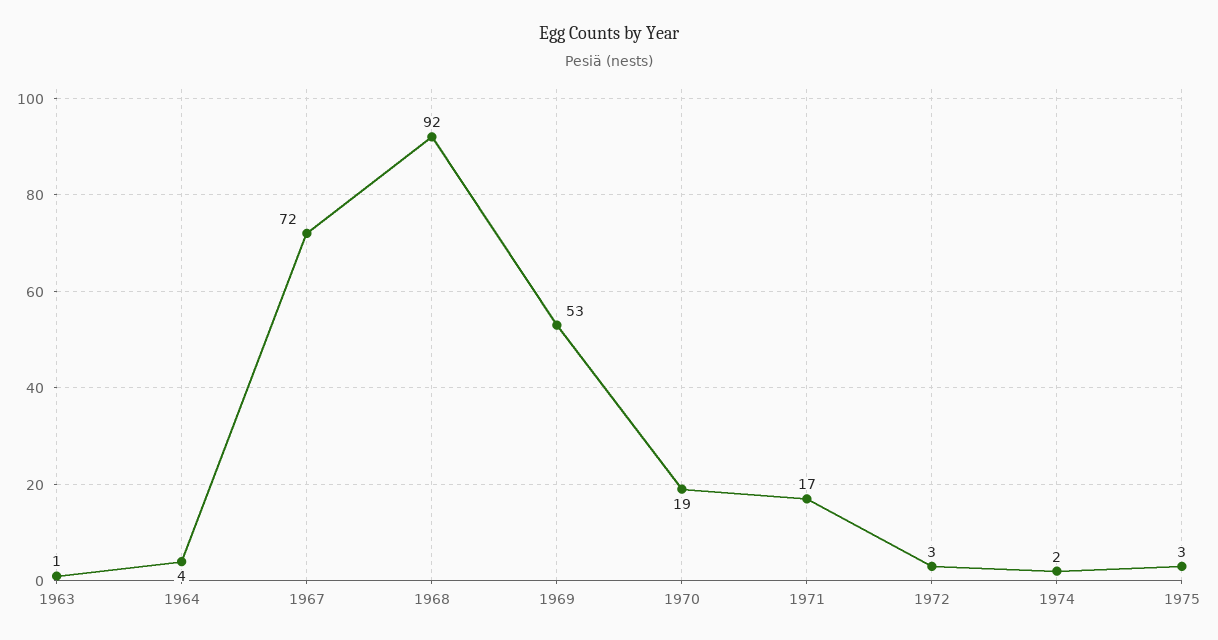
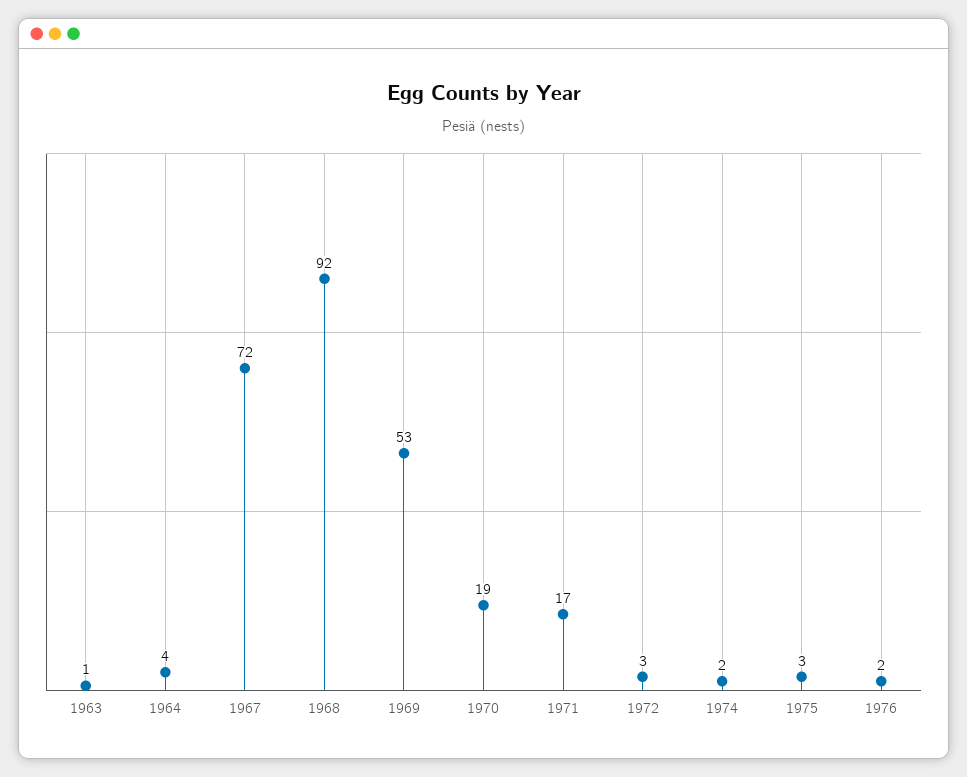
1976: none -> 2

